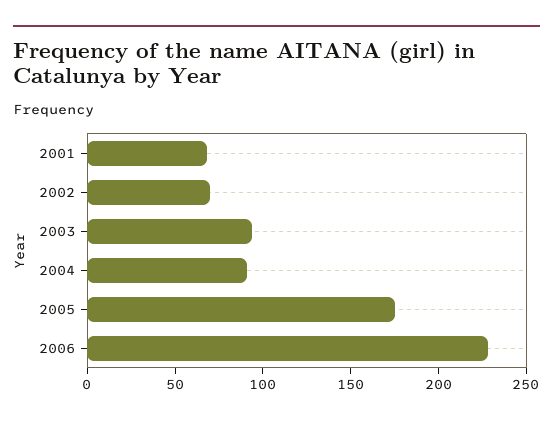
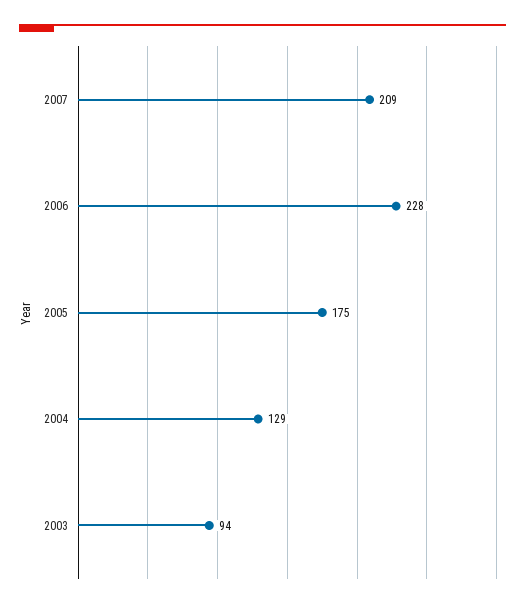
2001: 70 -> none
2002: 70 -> none
2004: 90 -> 129
2007: none -> 209

